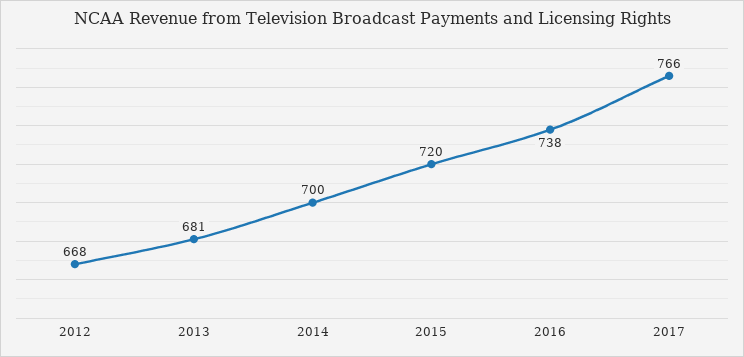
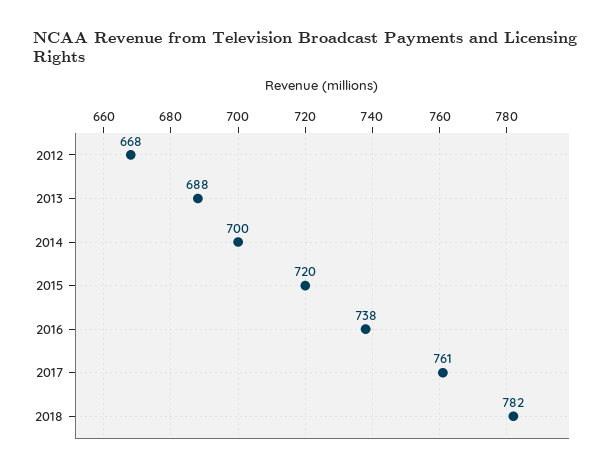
2013: 681 -> 688
2017: 766 -> 761
2018: none -> 782

